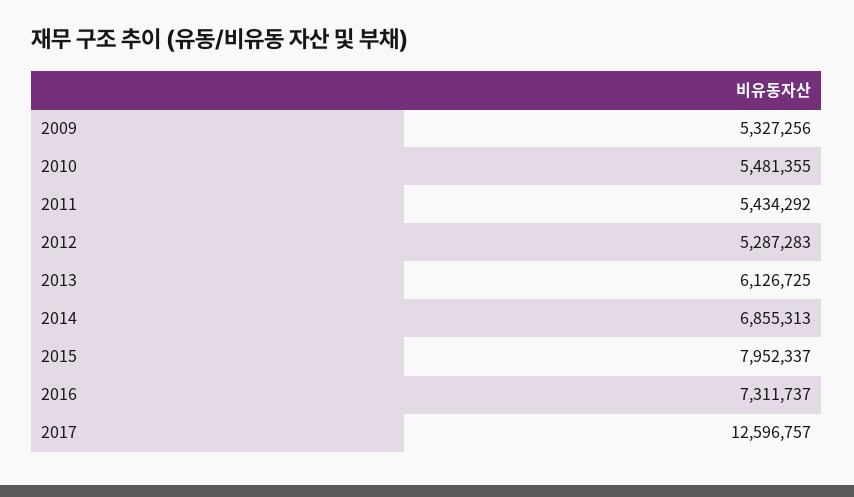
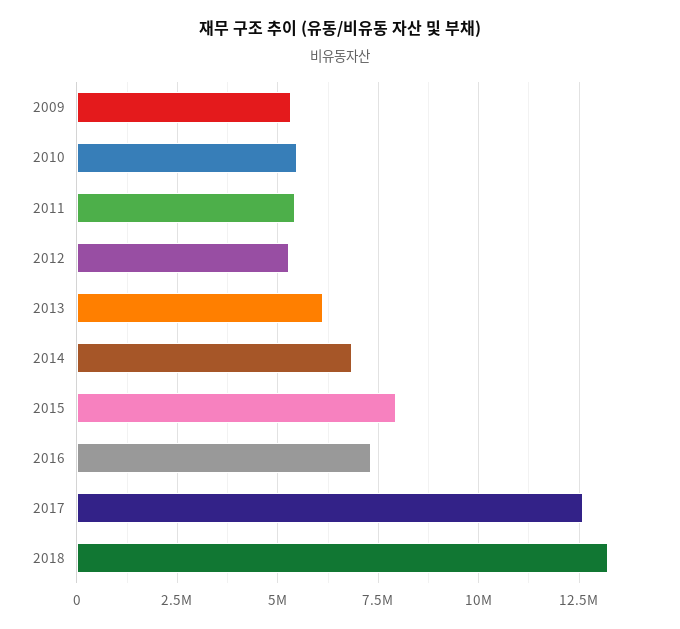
2018: none -> 13250000

